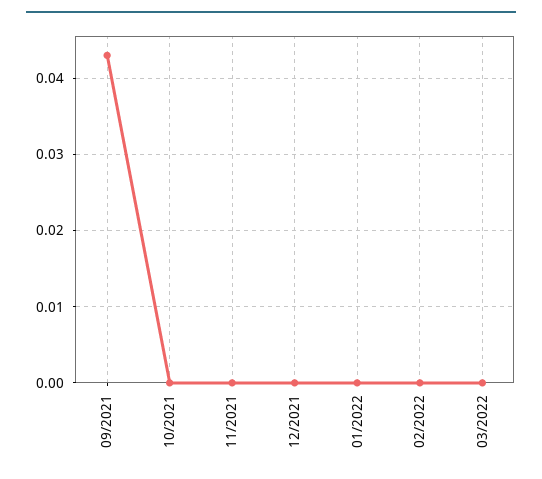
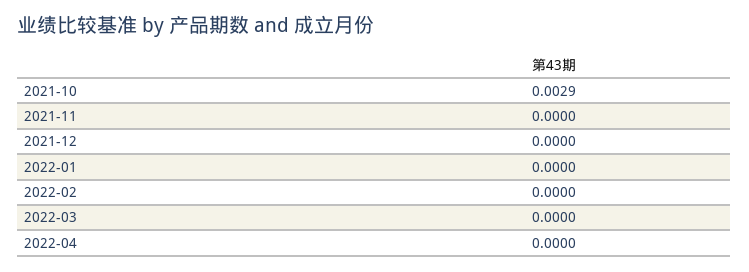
09/2021: 0.043 -> none
10/2021: 0 -> 0.0029
2022-04: none -> 0

